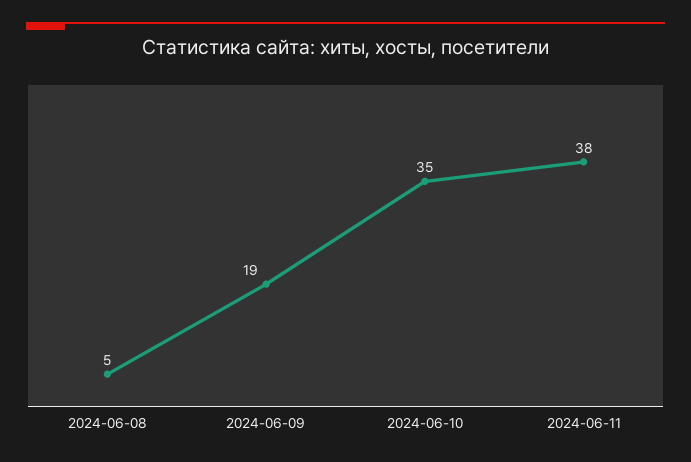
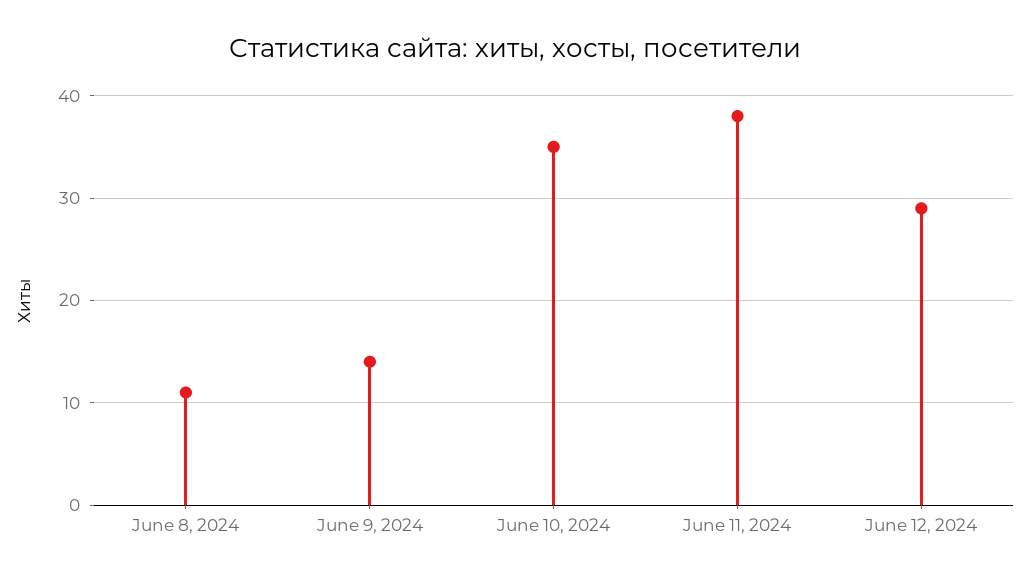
2024-06-08: 5 -> 11
2024-06-09: 19 -> 14
June 12, 2024: none -> 29

